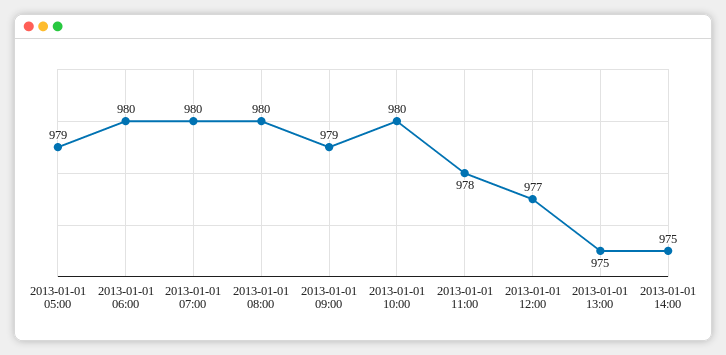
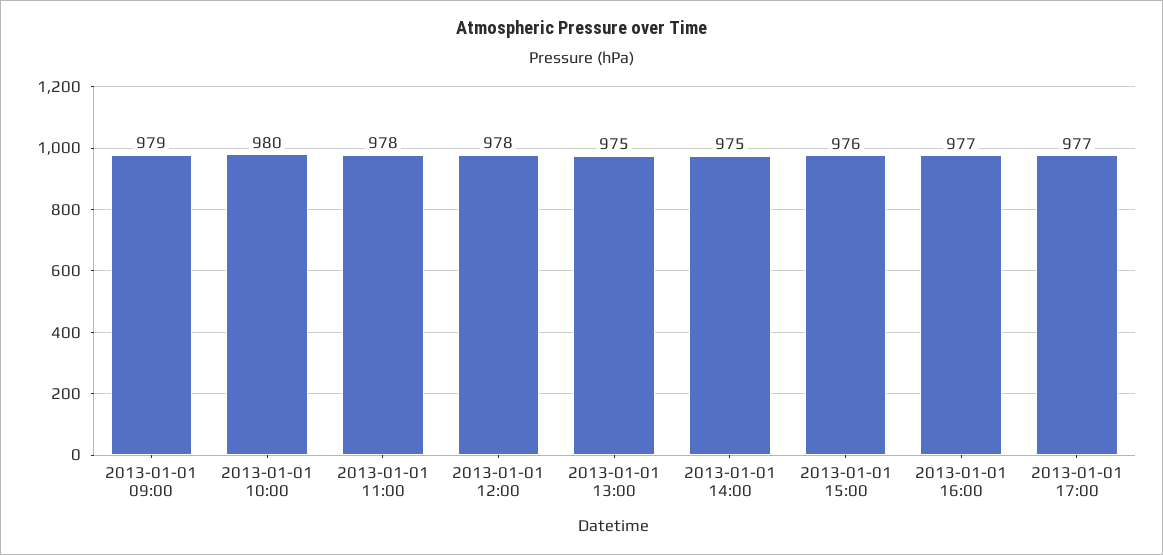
2013-01-01 05:00: 979 -> none
2013-01-01 06:00: 980 -> none
2013-01-01 07:00: 980 -> none
2013-01-01 08:00: 980 -> none
2013-01-01 12:00: 977 -> 978
2013-01-01 15:00: none -> 976
2013-01-01 16:00: none -> 977
2013-01-01 17:00: none -> 977

